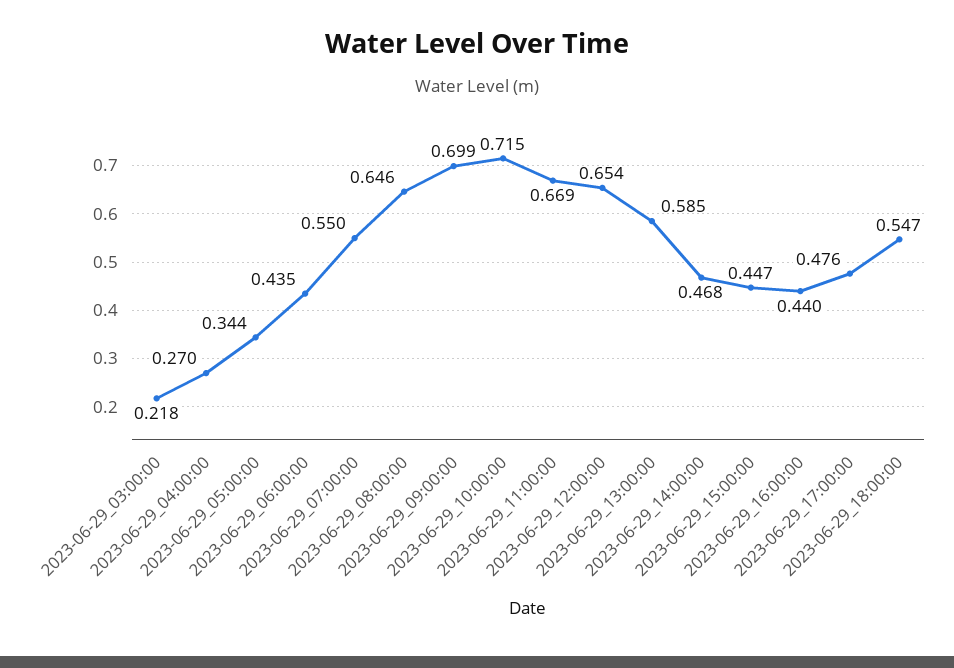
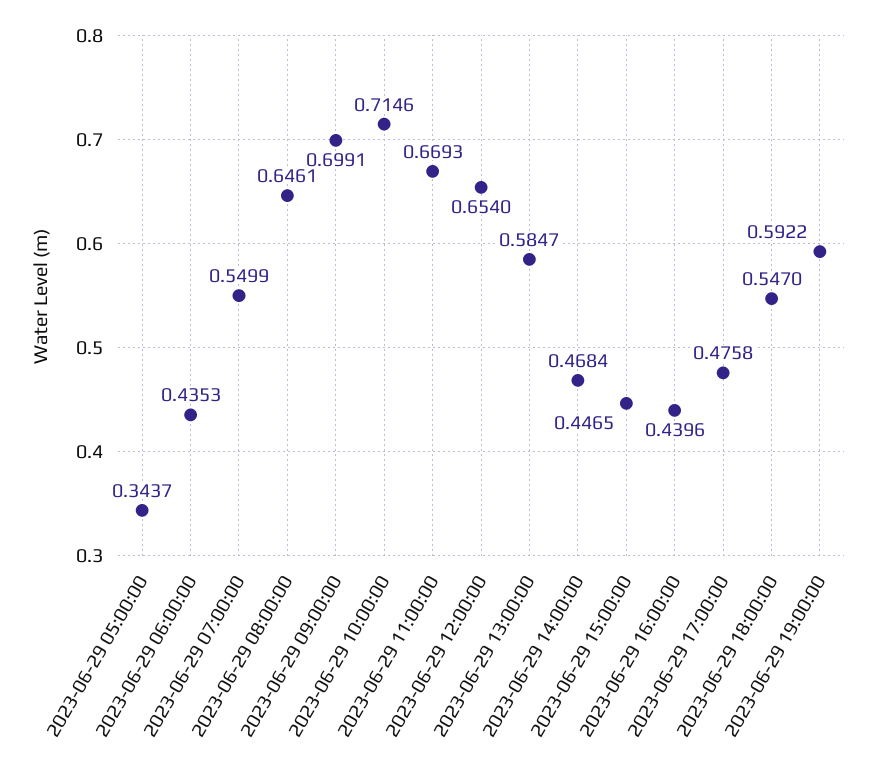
2023-06-29_03:00:00: 0.218 -> none
2023-06-29_04:00:00: 0.27 -> none
2023-06-29 19:00:00: none -> 0.5922

